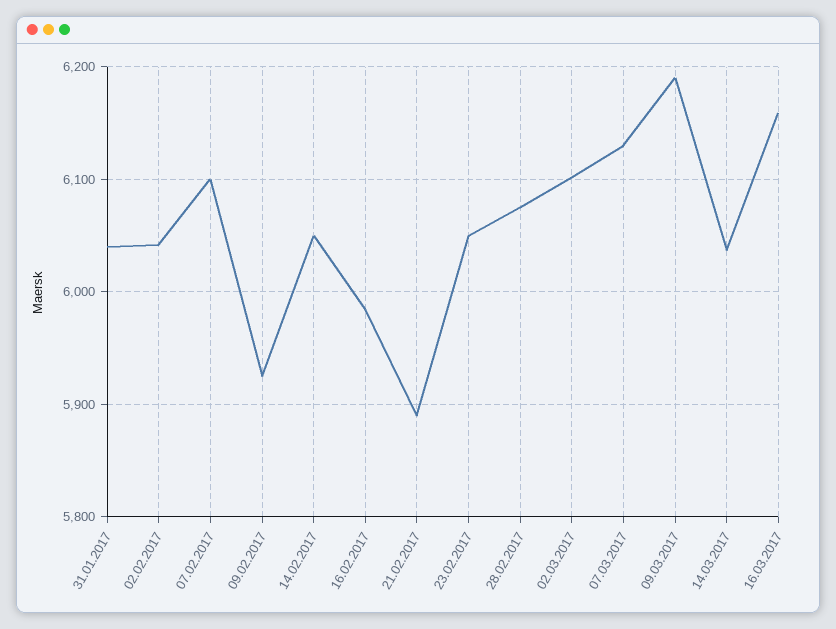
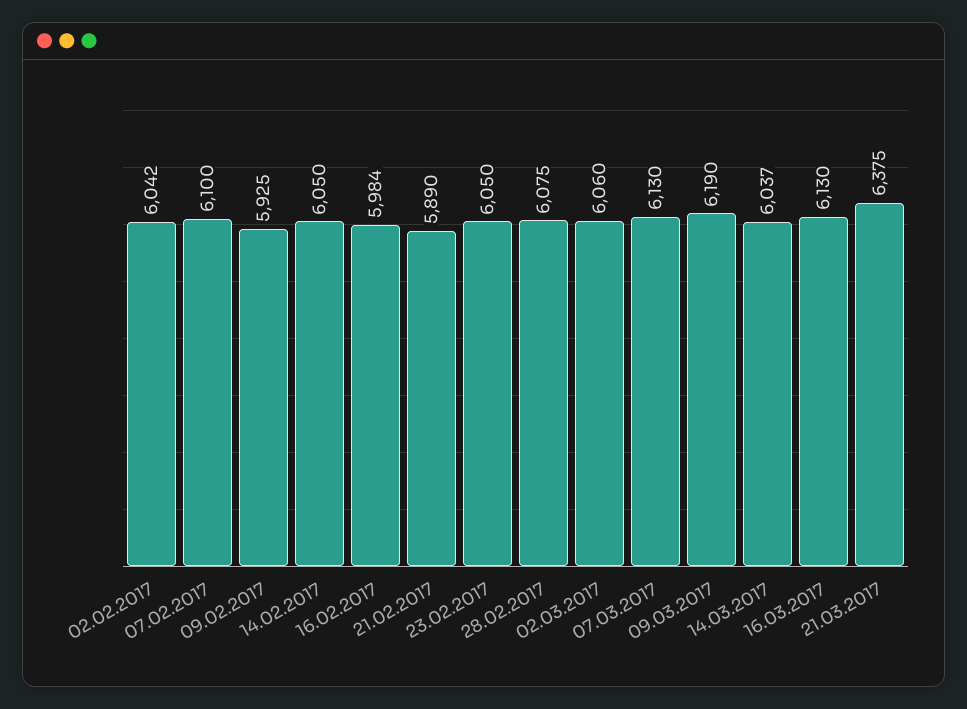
31.01.2017: 6040 -> none
02.03.2017: 6100 -> 6060
16.03.2017: 6160 -> 6130
21.03.2017: none -> 6375

